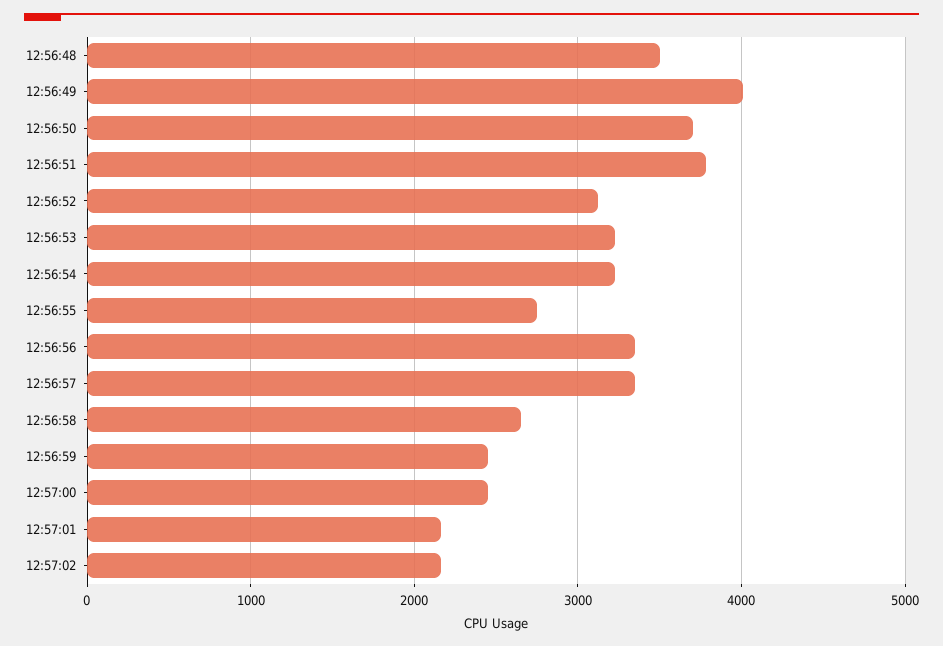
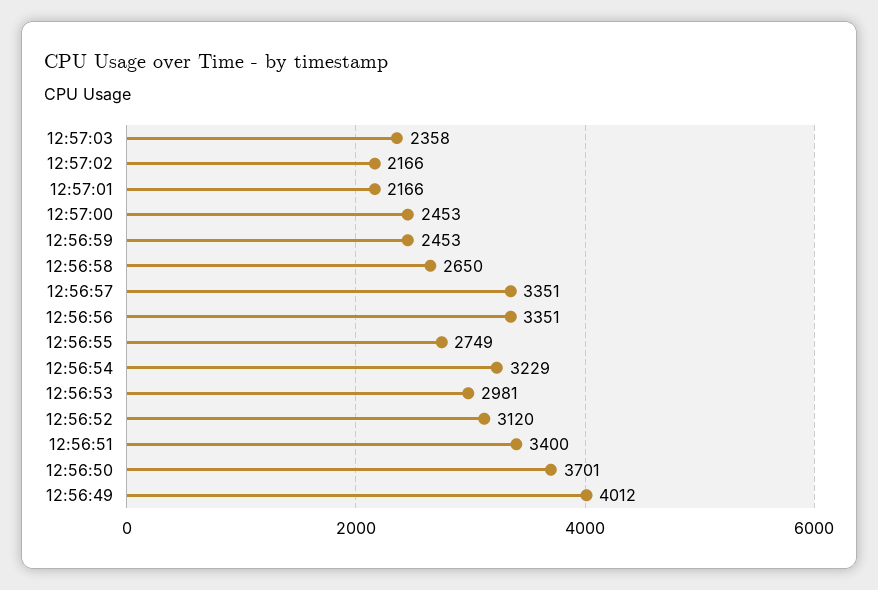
12:56:48: 3500 -> none
12:56:51: 3800 -> 3400
12:56:53: 3200 -> 2981
12:57:03: none -> 2358

